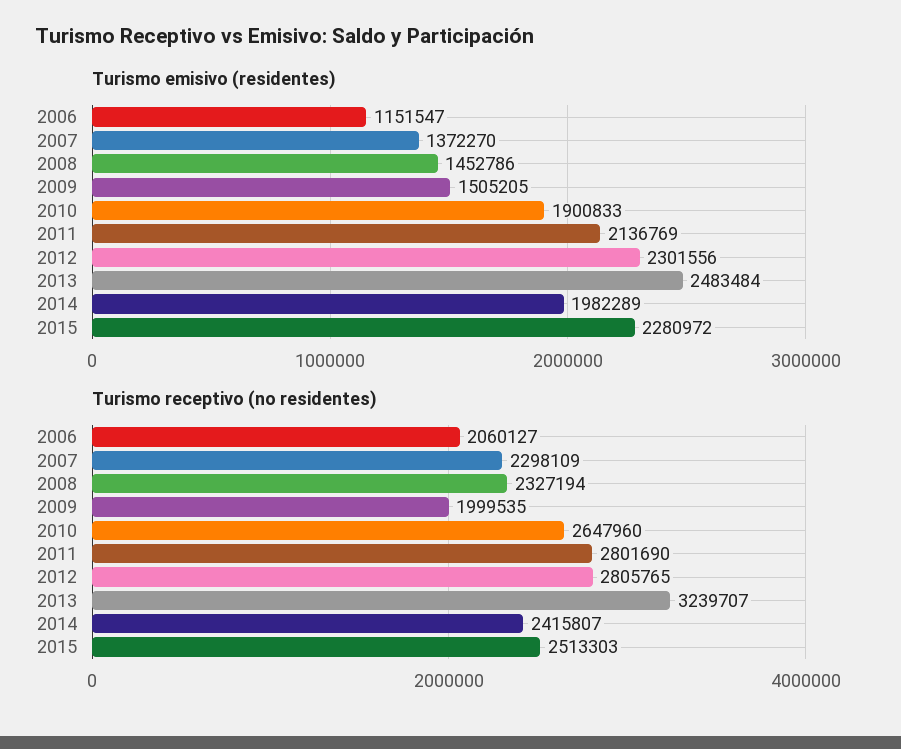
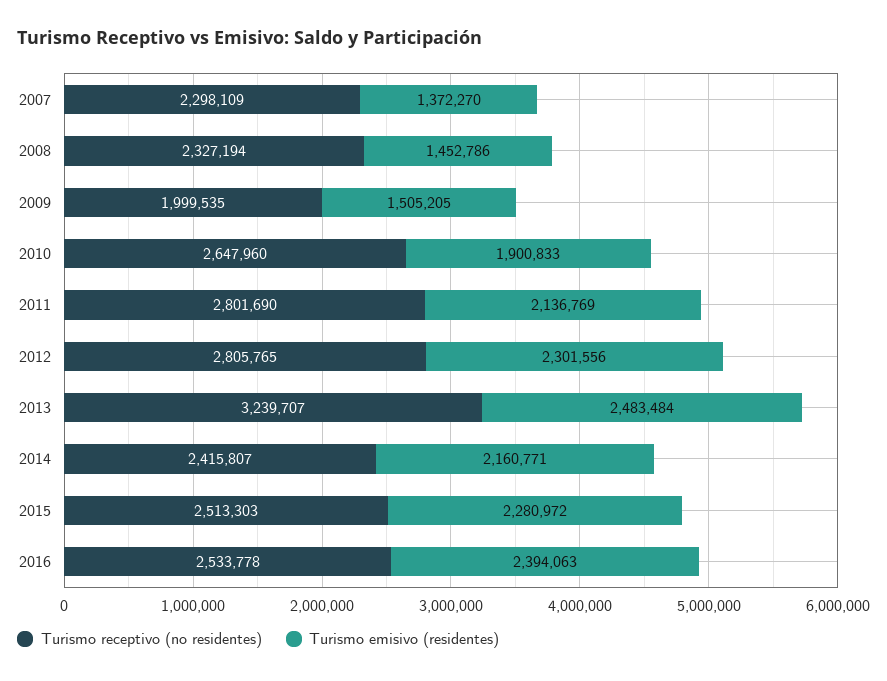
Turismo emisivo (residentes), 2006: 1151547 -> none
Turismo emisivo (residentes), 2014: 1982289 -> 2160771
Turismo receptivo (no residentes), 2006: 2060127 -> none
Turismo receptivo (no residentes), 2016: none -> 2533778
Turismo emisivo (residentes), 2016: none -> 2394063

